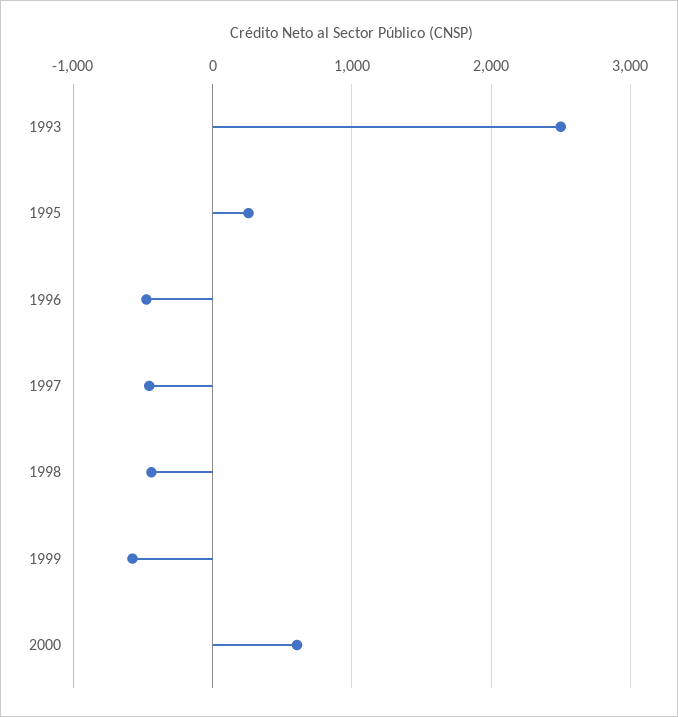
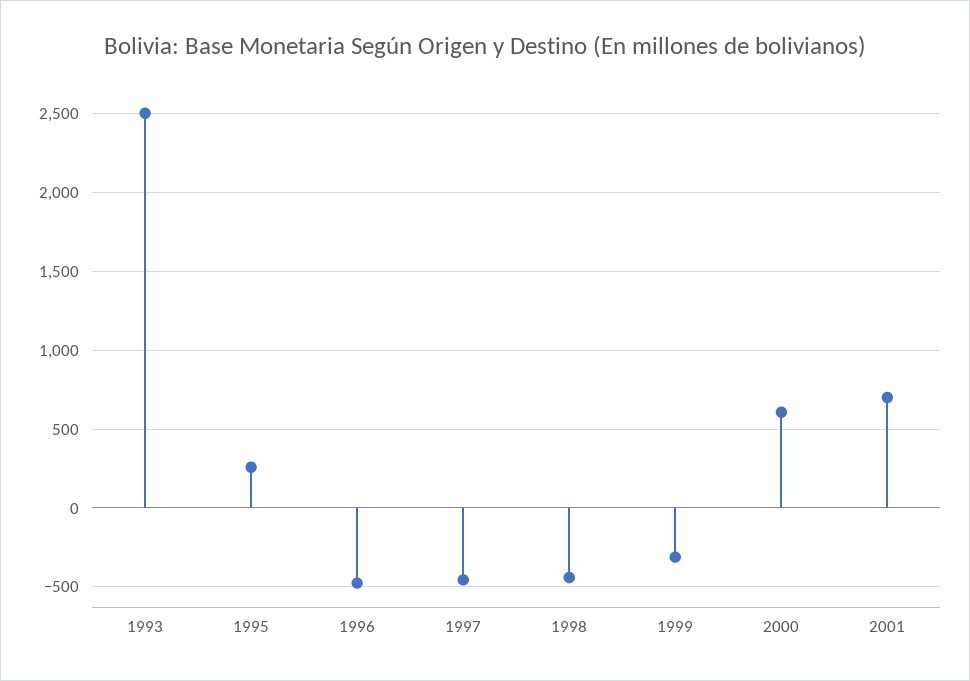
1999: -600 -> -300
2001: none -> 700

